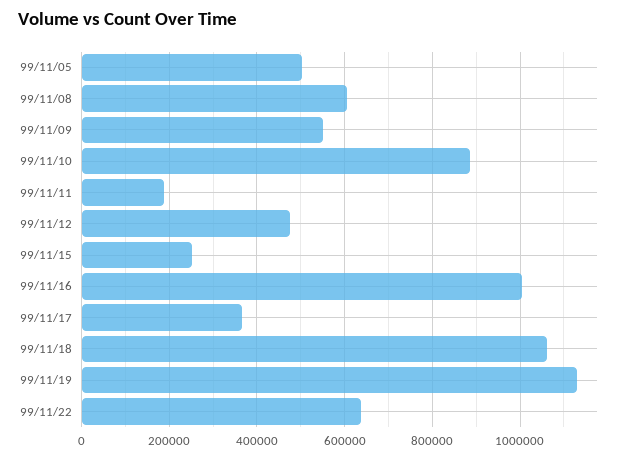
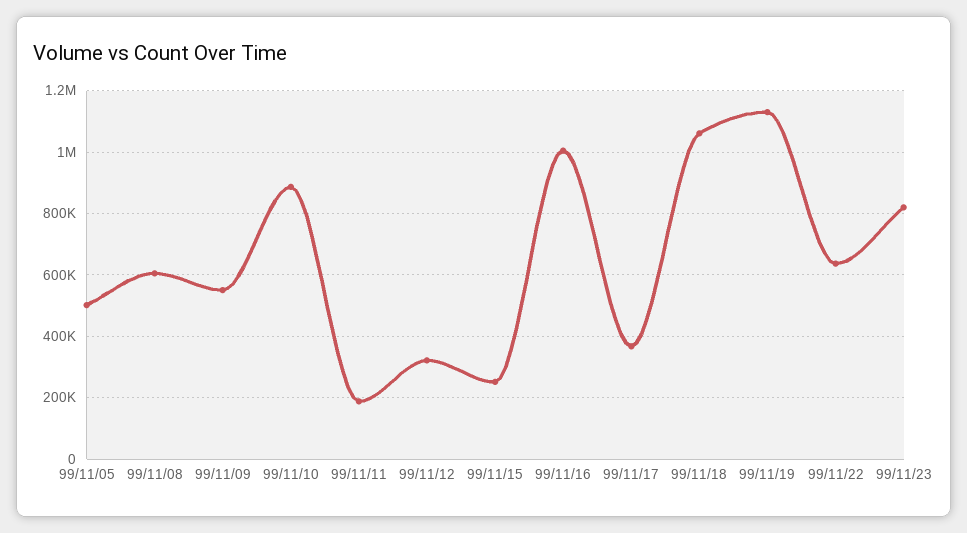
99/11/12: 480000 -> 320000
99/11/23: none -> 820000

